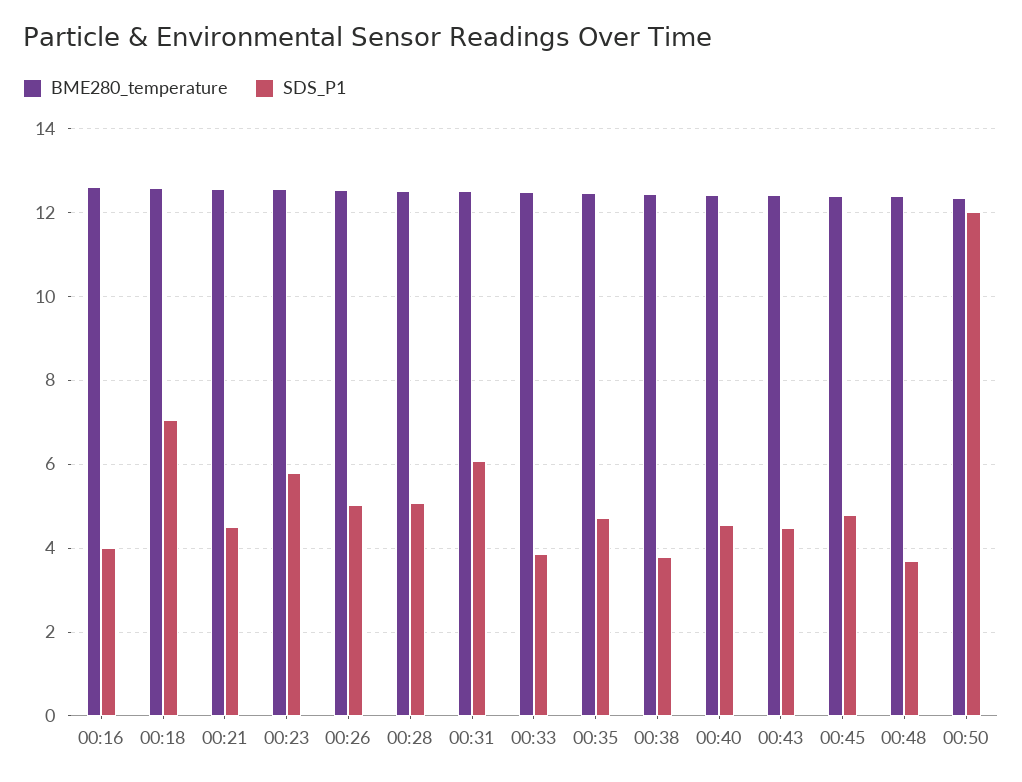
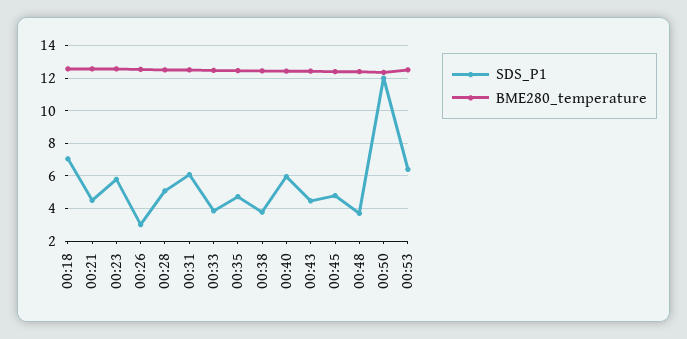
BME280_temperature, 00:16: 12.6 -> none
SDS_P1, 00:16: 4 -> none
SDS_P1, 00:26: 5 -> 3
SDS_P1, 00:40: 4.6 -> 6
SDS_P1, 00:53: none -> 6.5
BME280_temperature, 00:53: none -> 12.5

